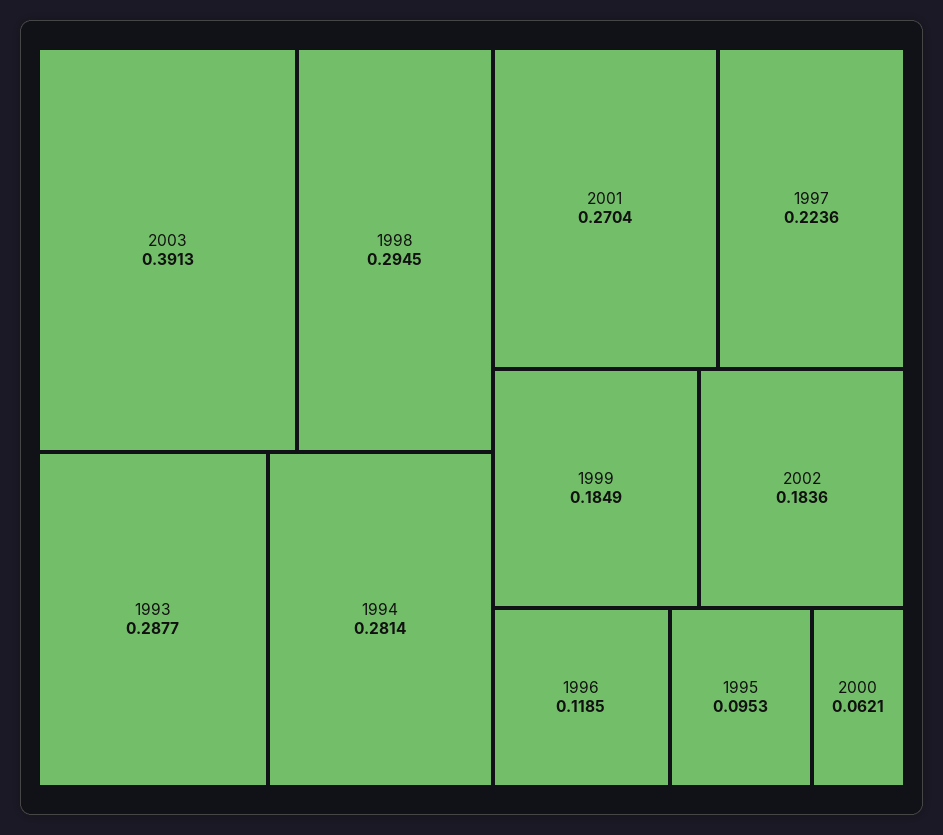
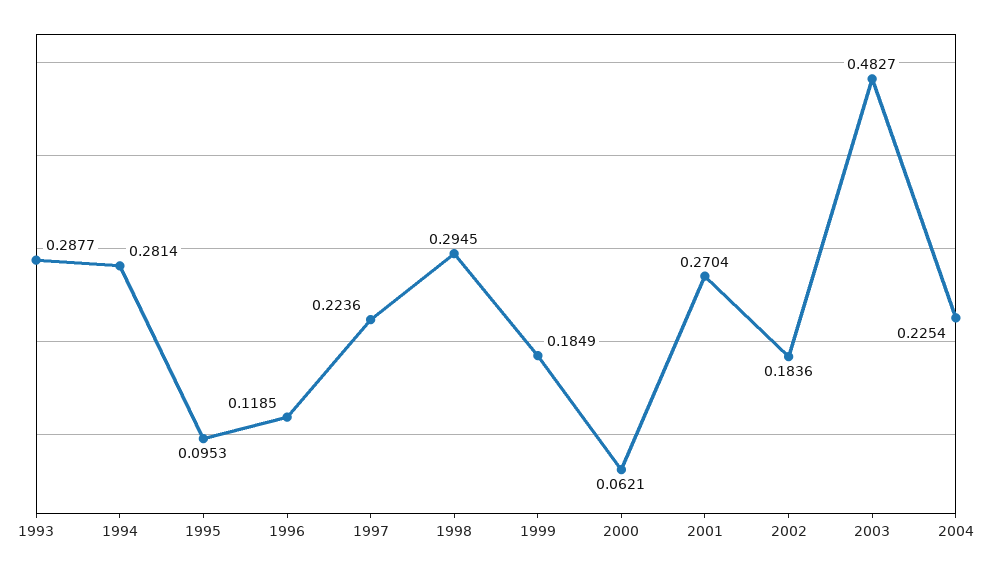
2003: 0.3913 -> 0.4827
2004: none -> 0.2254

